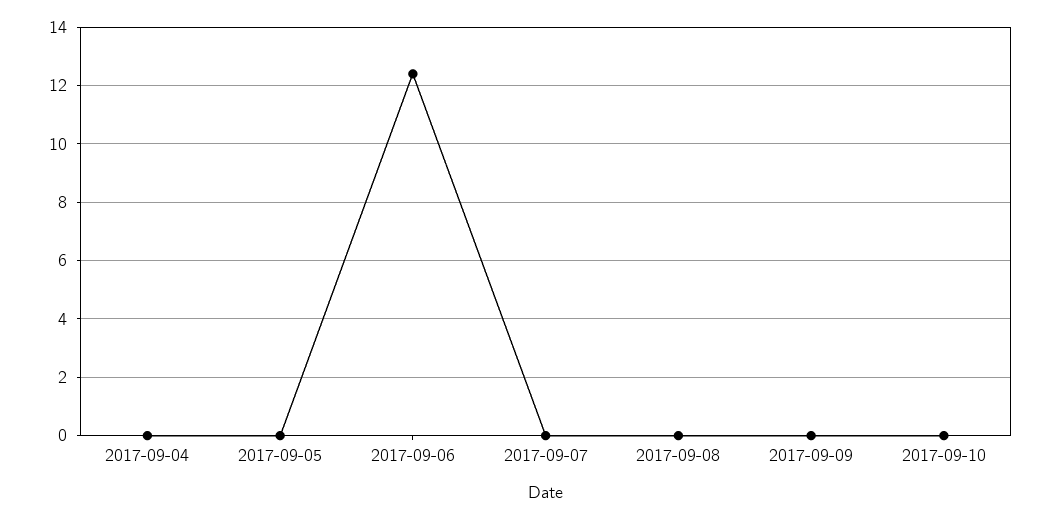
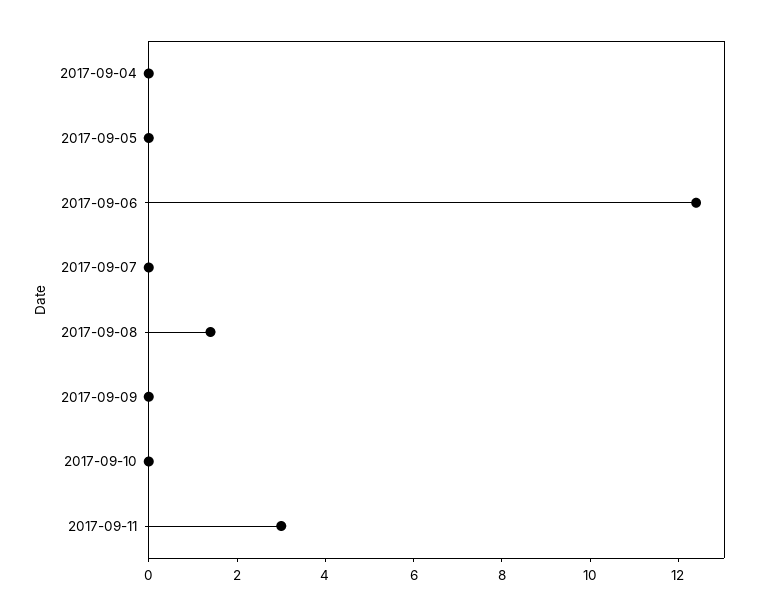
2017-09-08: 0 -> 1.5
2017-09-11: none -> 3

